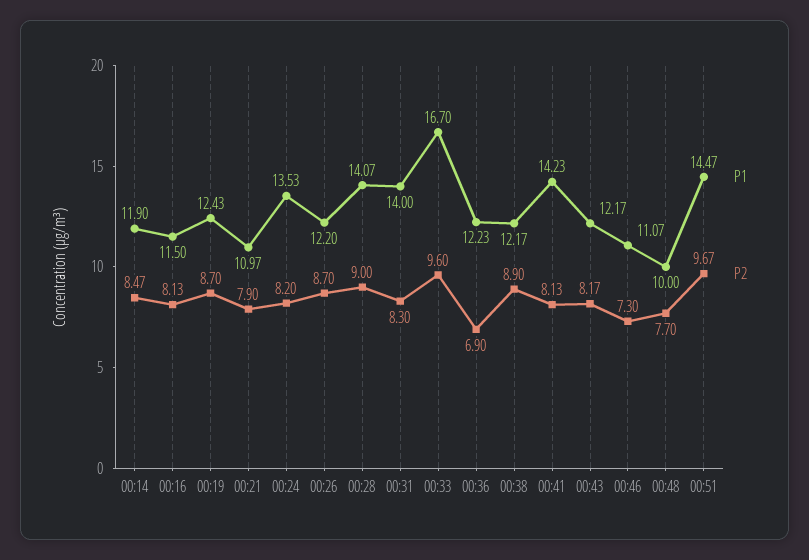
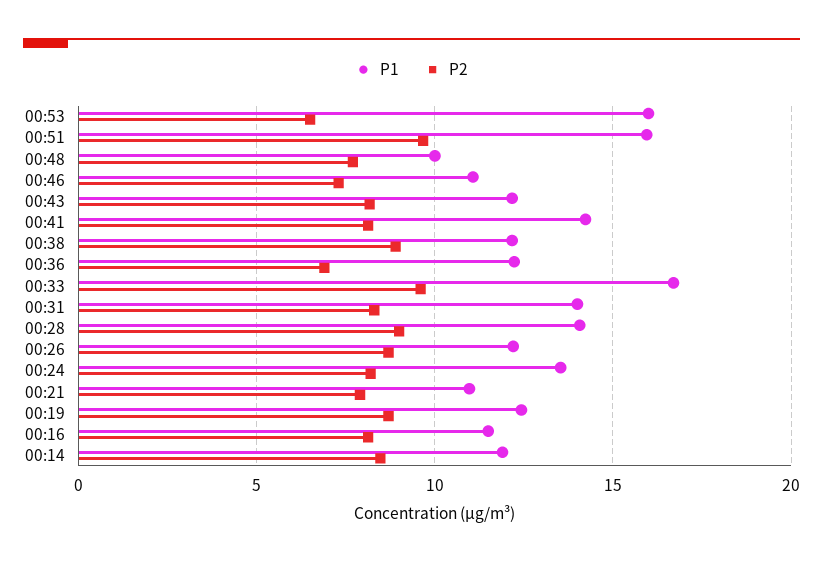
P1, 00:51: 14.47 -> 16
P1, 00:53: none -> 16
P2, 00:53: none -> 6.5

